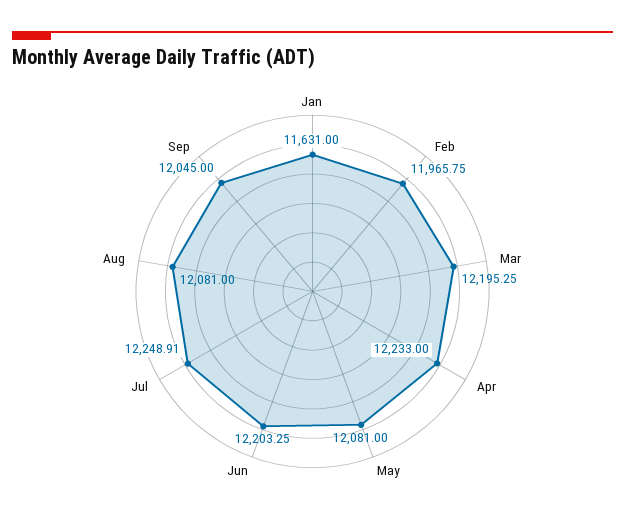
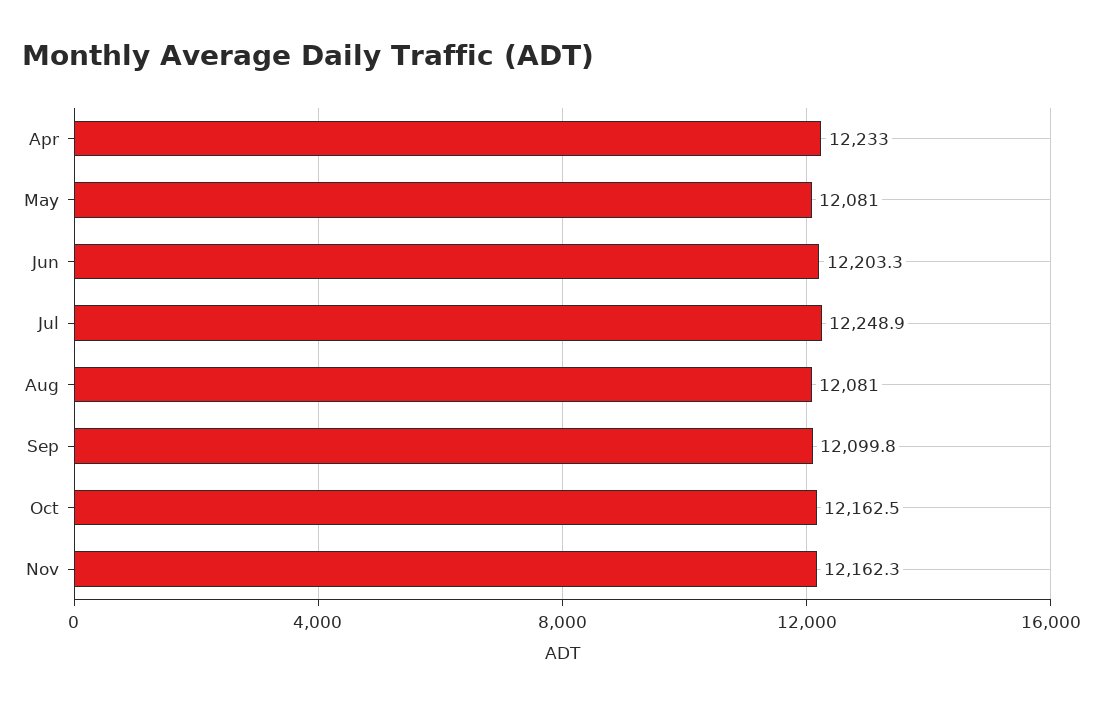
Jan: 11631 -> none
Feb: 11965.75 -> none
Mar: 12195.25 -> none
Sep: 12045 -> 12099.8
Oct: none -> 12162.5
Nov: none -> 12162.3

